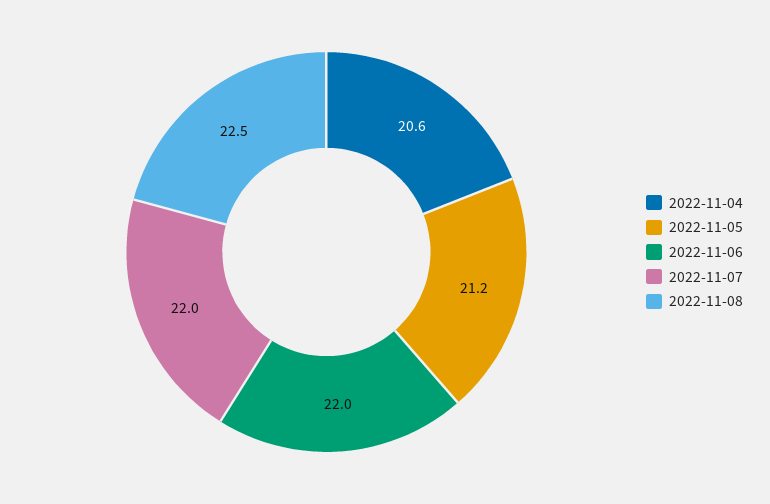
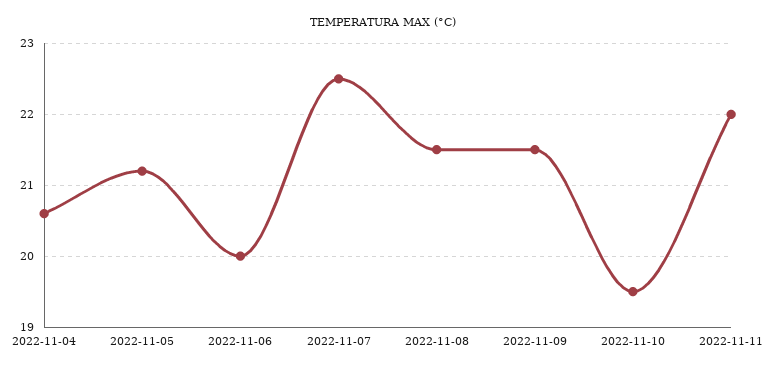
2022-11-06: 22 -> 20
2022-11-07: 22 -> 22.5
2022-11-08: 22.5 -> 21.5
2022-11-09: none -> 21.5
2022-11-10: none -> 19.5
2022-11-11: none -> 22

